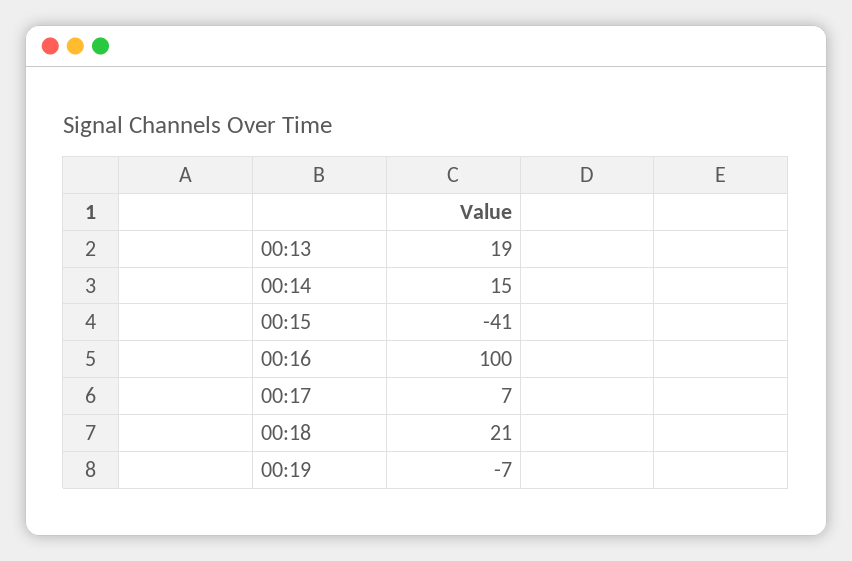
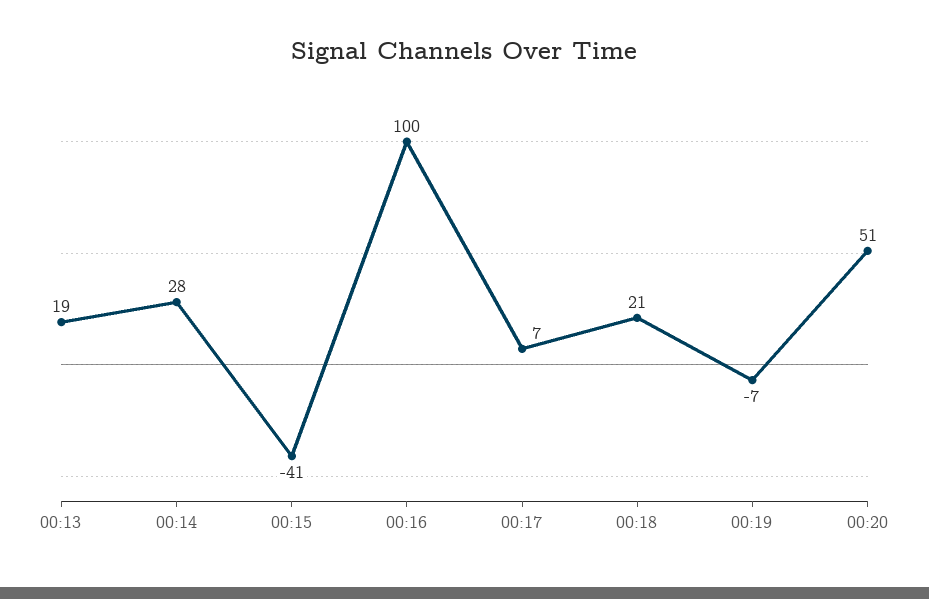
00:14: 15 -> 28
00:20: none -> 51

